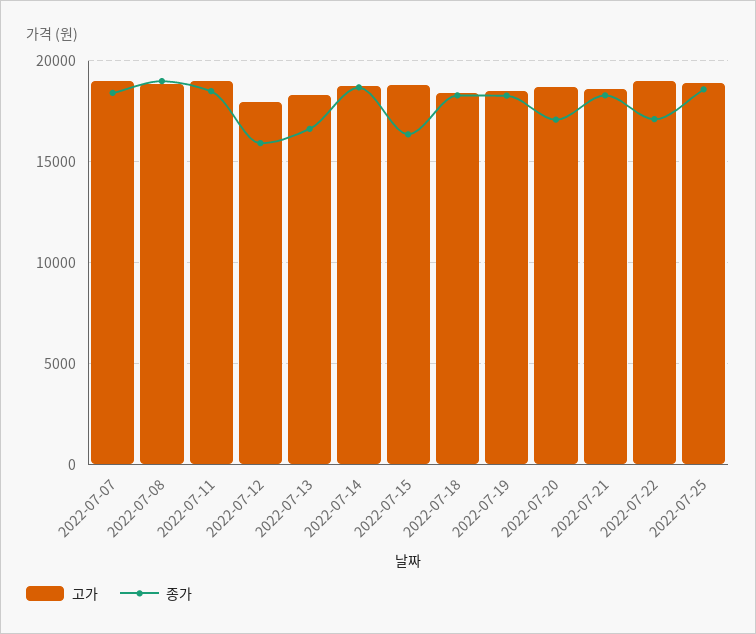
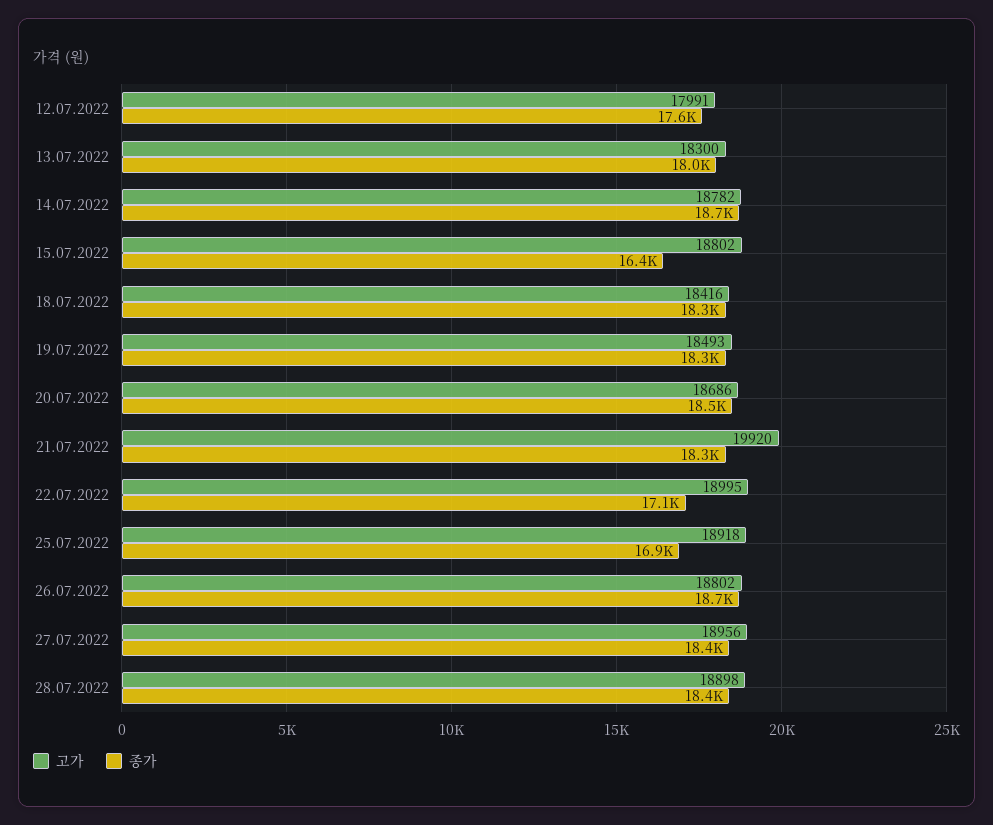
고가, 2022-07-07: 19000 -> none
종가, 2022-07-07: 18500 -> none
고가, 2022-07-08: 19000 -> none
종가, 2022-07-08: 19000 -> none
고가, 2022-07-11: 19000 -> none
종가, 2022-07-11: 18500 -> none
종가, 2022-07-12: 16000 -> 17600
종가, 2022-07-13: 16500 -> 18000
종가, 2022-07-20: 17000 -> 18500
고가, 2022-07-21: 18500 -> 19920
종가, 2022-07-25: 18500 -> 16900
고가, 26.07.2022: none -> 18802
종가, 26.07.2022: none -> 18700
고가, 27.07.2022: none -> 18956
종가, 27.07.2022: none -> 18400
고가, 28.07.2022: none -> 18898
종가, 28.07.2022: none -> 18400

